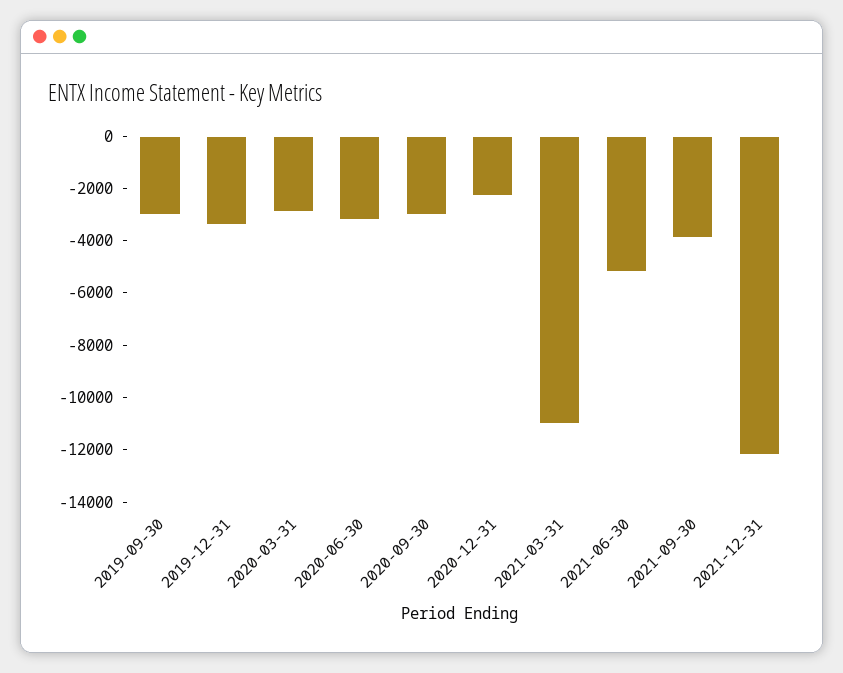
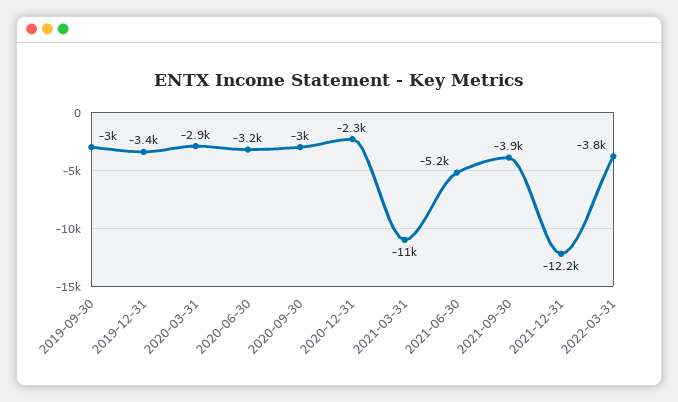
2022-03-31: none -> -3800

